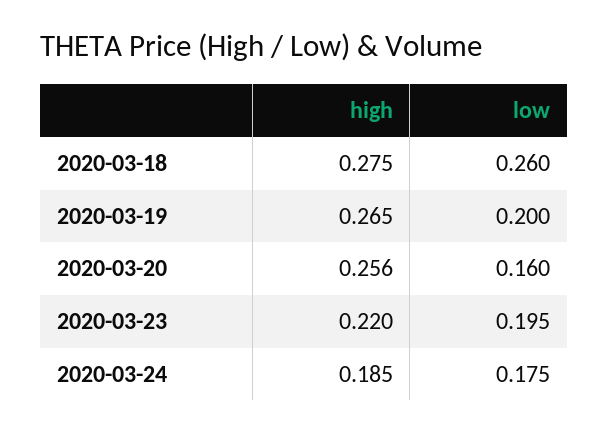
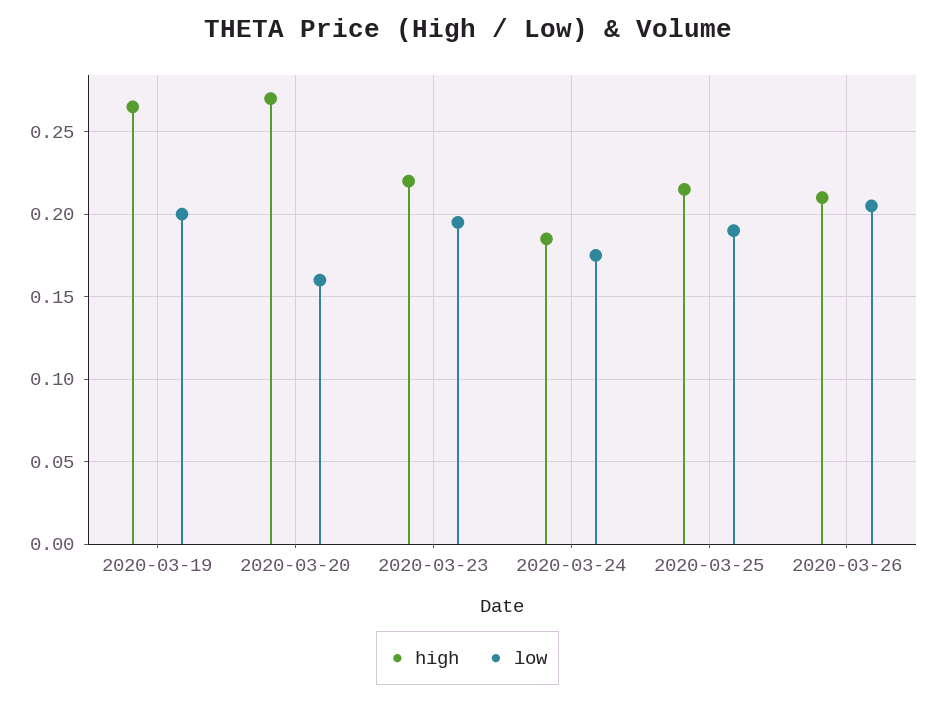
high, 2020-03-18: 0.275 -> none
low, 2020-03-18: 0.26 -> none
high, 2020-03-20: 0.256 -> 0.27
high, 2020-03-25: none -> 0.215
low, 2020-03-25: none -> 0.19
high, 2020-03-26: none -> 0.21
low, 2020-03-26: none -> 0.205

